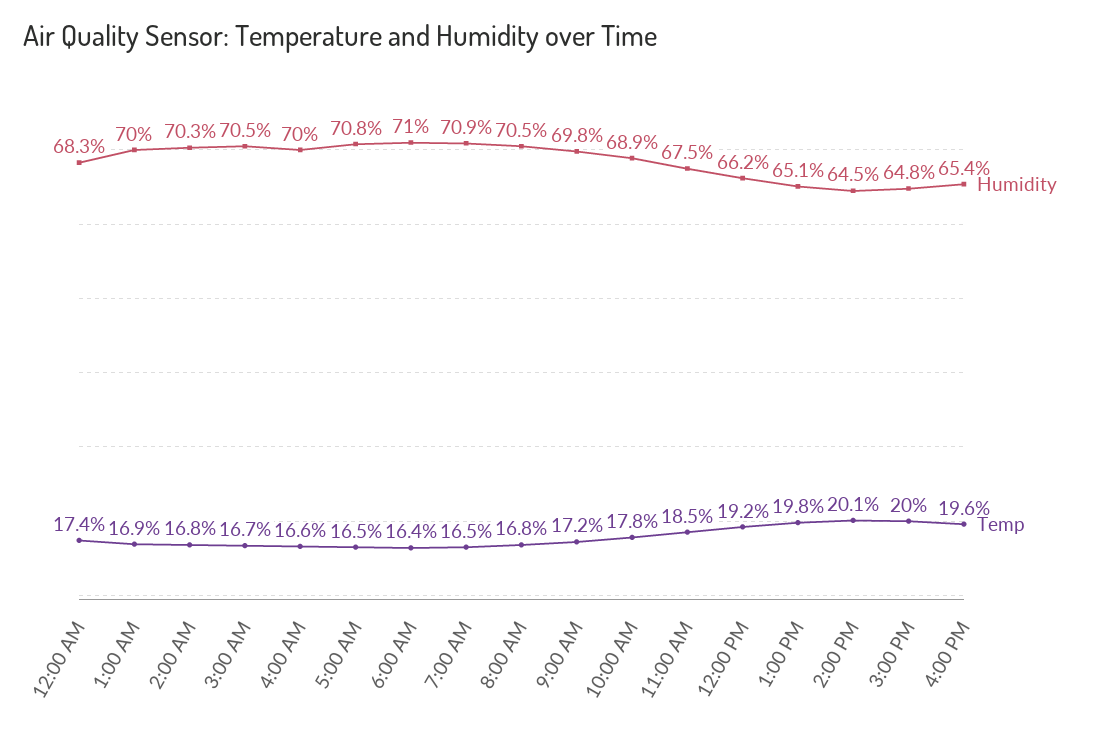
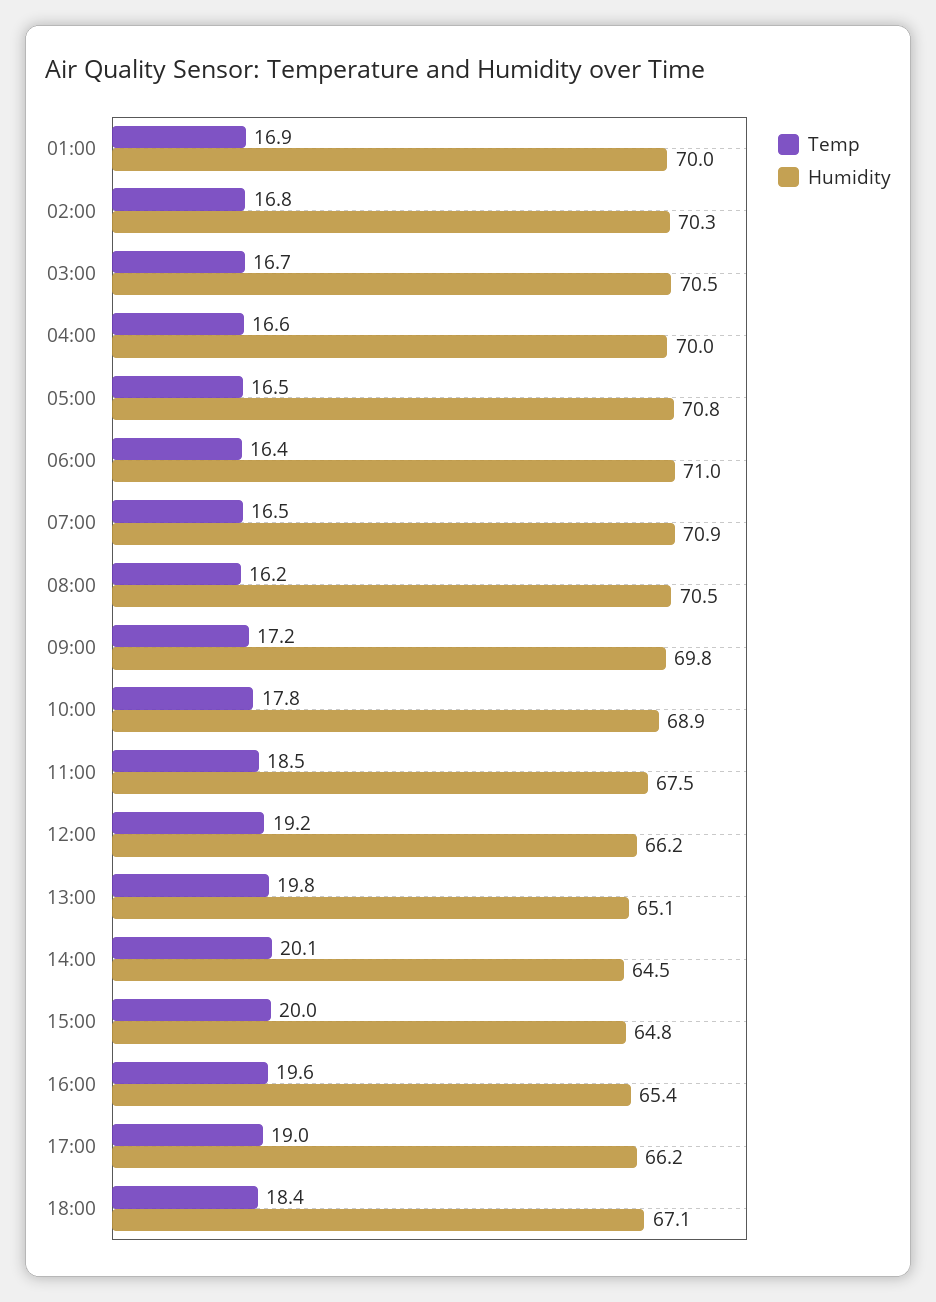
Humidity, 12:00 AM: 68.3 -> none
Temp, 12:00 AM: 17.4 -> none
Temp, 8:00 AM: 16.8 -> 16.2
Temp, 17:00: none -> 19
Humidity, 17:00: none -> 66.2
Temp, 18:00: none -> 18.4
Humidity, 18:00: none -> 67.1

